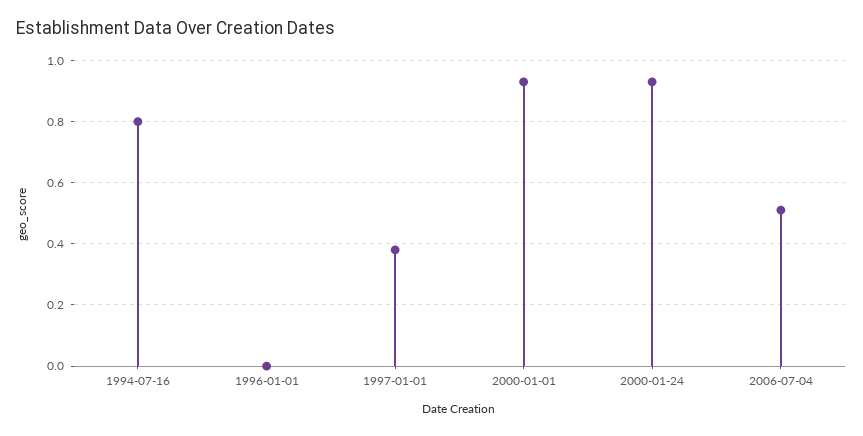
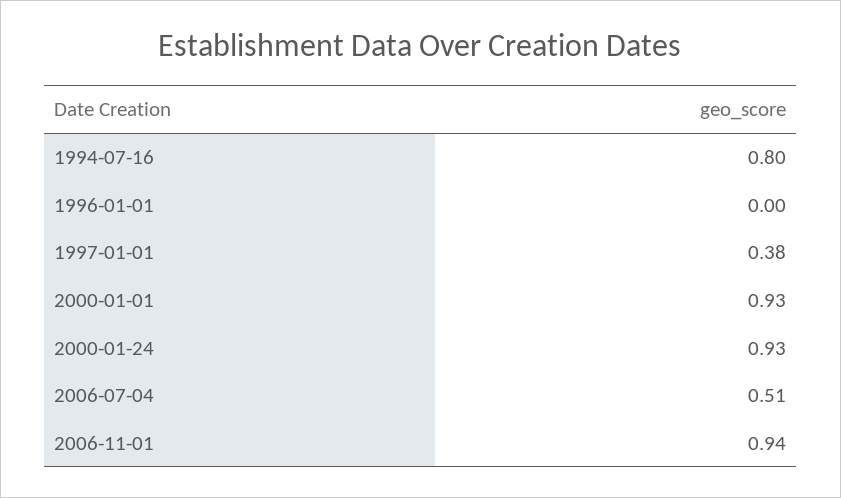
2006-11-01: none -> 0.94

